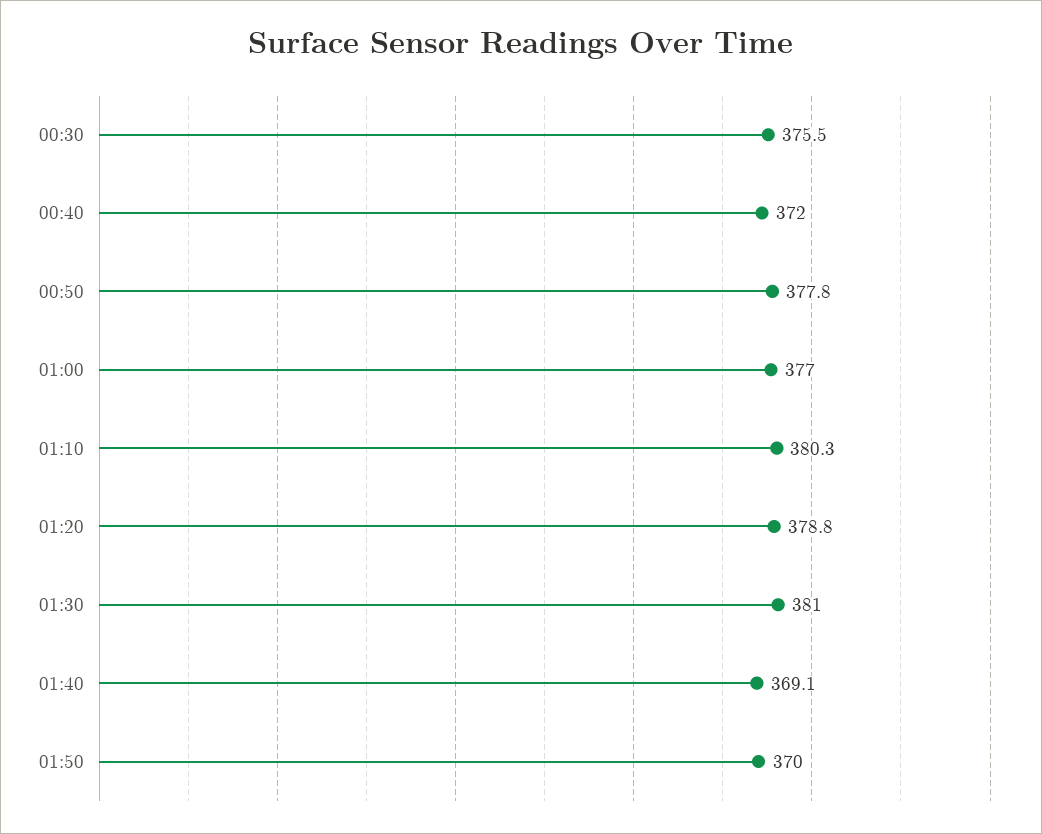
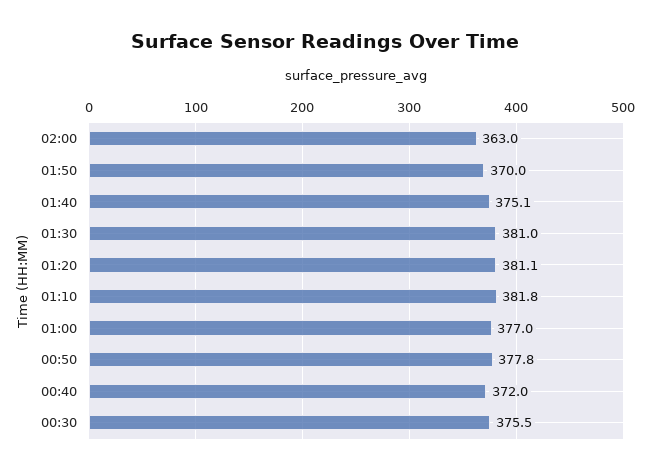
01:10: 380.3 -> 381.8
01:20: 378.8 -> 381.1
01:40: 369.1 -> 375.1
02:00: none -> 363

